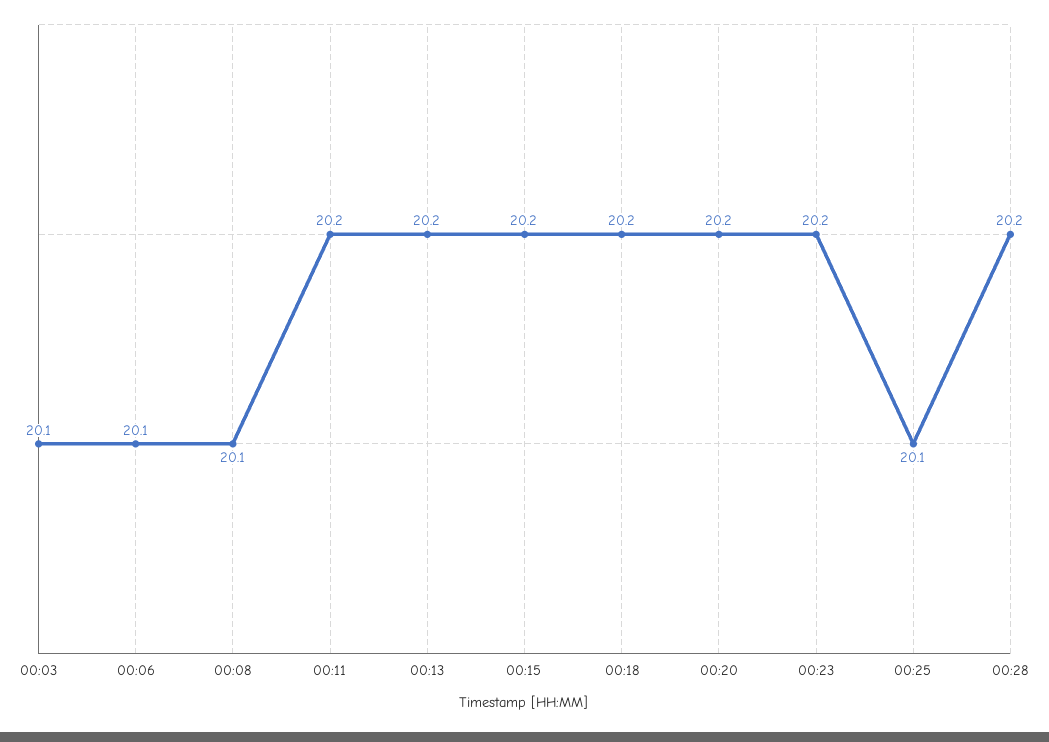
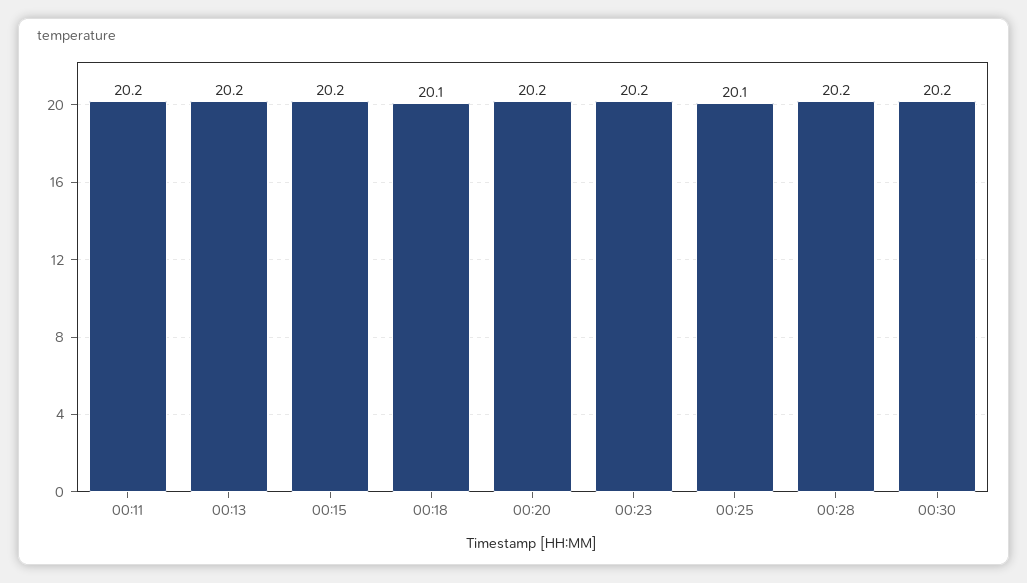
00:03: 20.1 -> none
00:06: 20.1 -> none
00:08: 20.1 -> none
00:18: 20.2 -> 20.1
00:30: none -> 20.2

